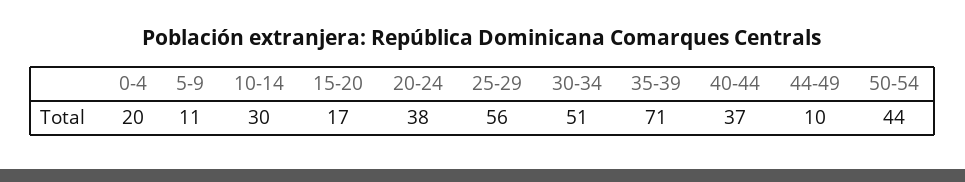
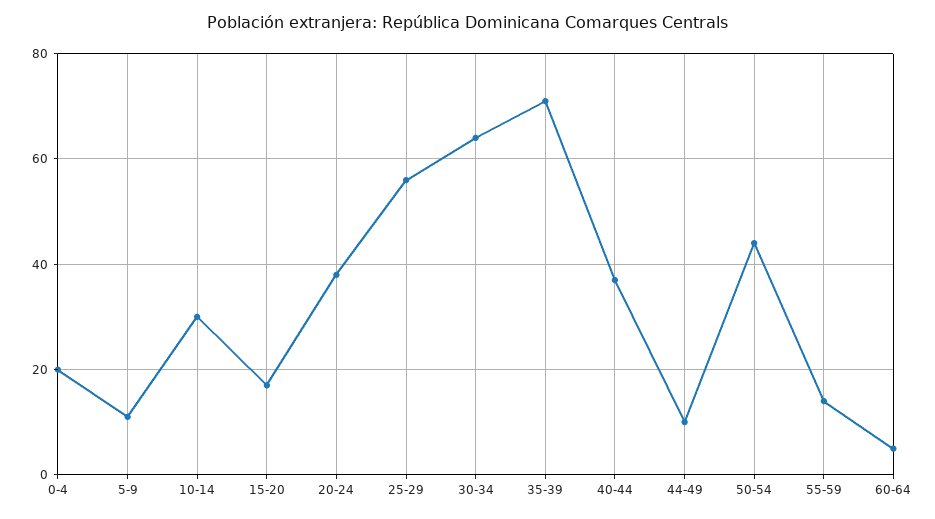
30-34: 51 -> 65
55-59: none -> 15
60-64: none -> 5

